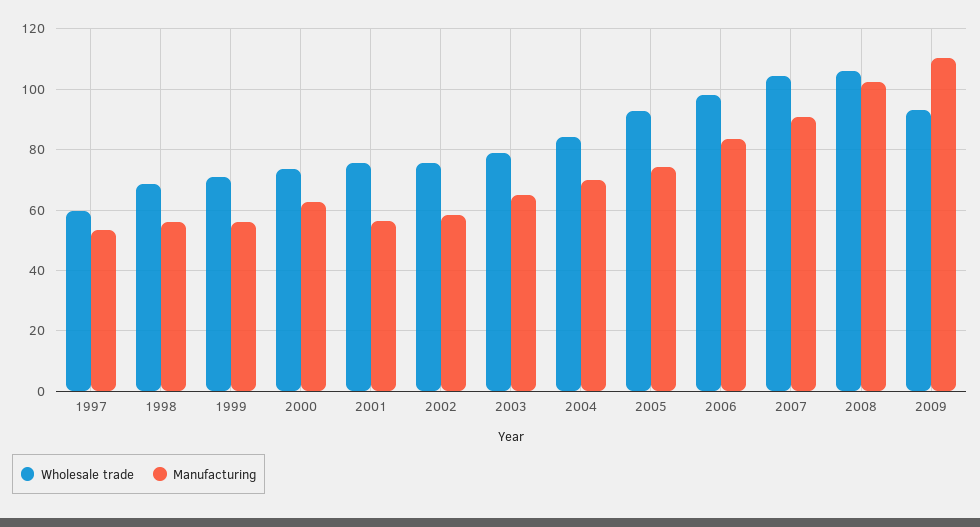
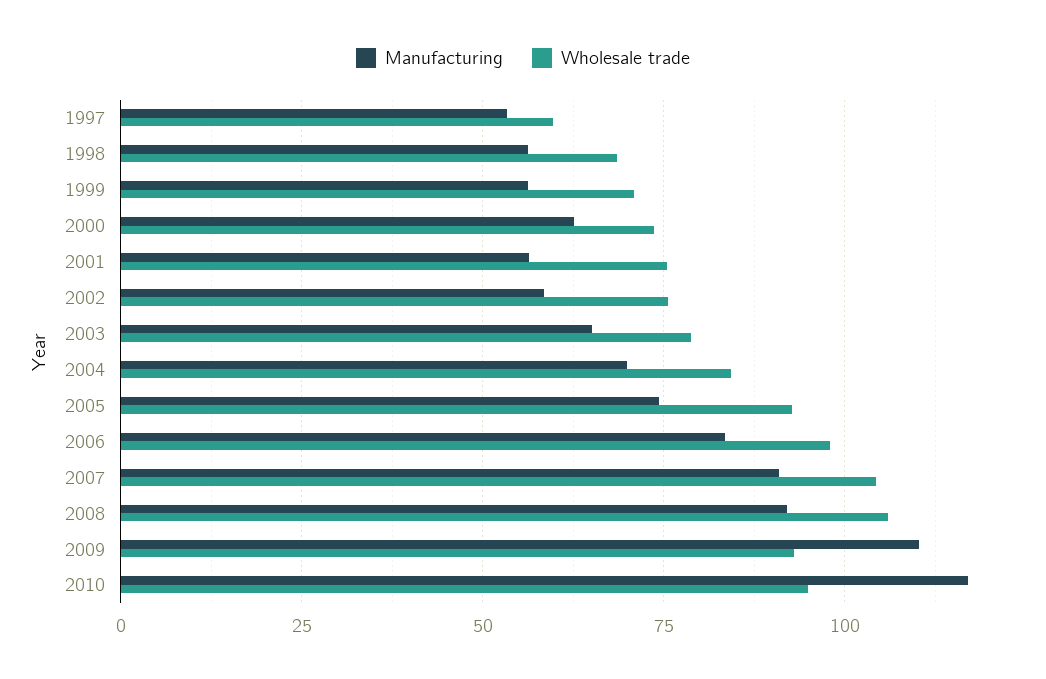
Manufacturing, 2008: 102 -> 92.5
Manufacturing, 2010: none -> 117.5
Wholesale trade, 2010: none -> 95

